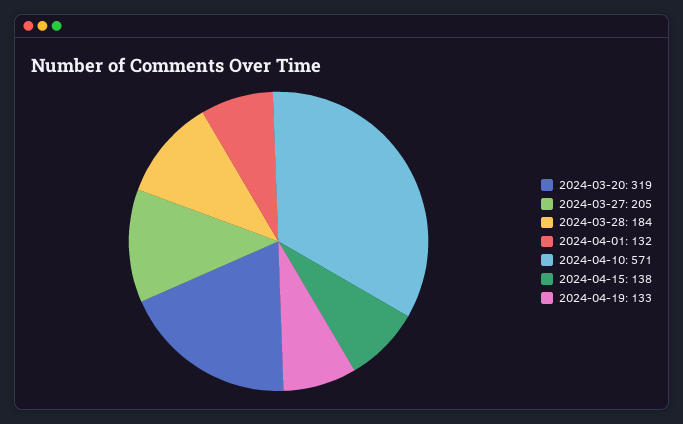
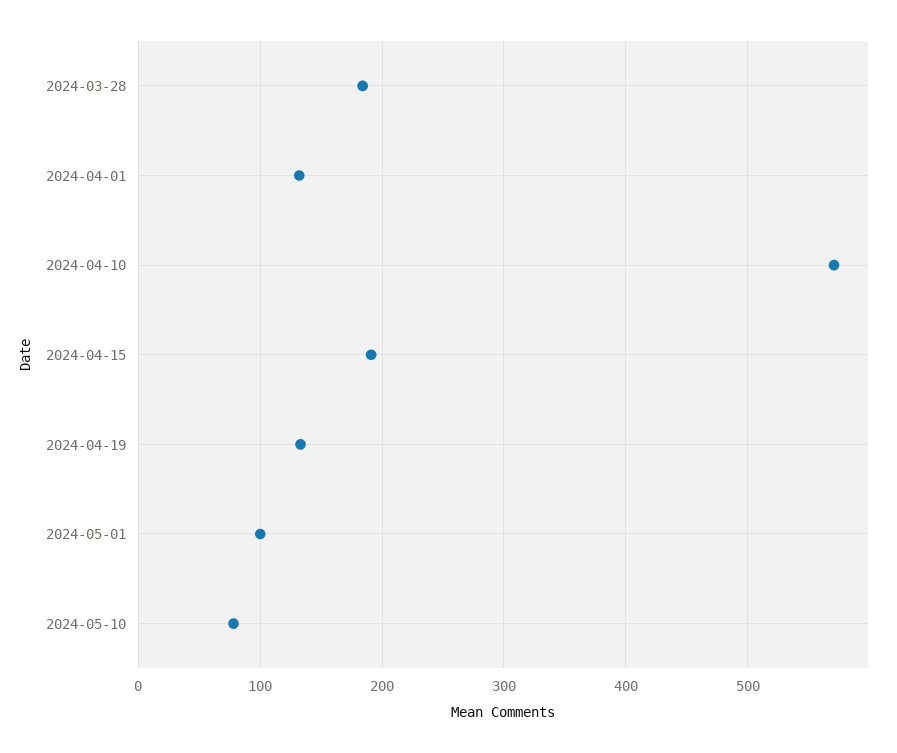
2024-03-20: 319 -> none
2024-03-27: 205 -> none
2024-04-15: 138 -> 190
2024-05-01: none -> 100
2024-05-10: none -> 80

